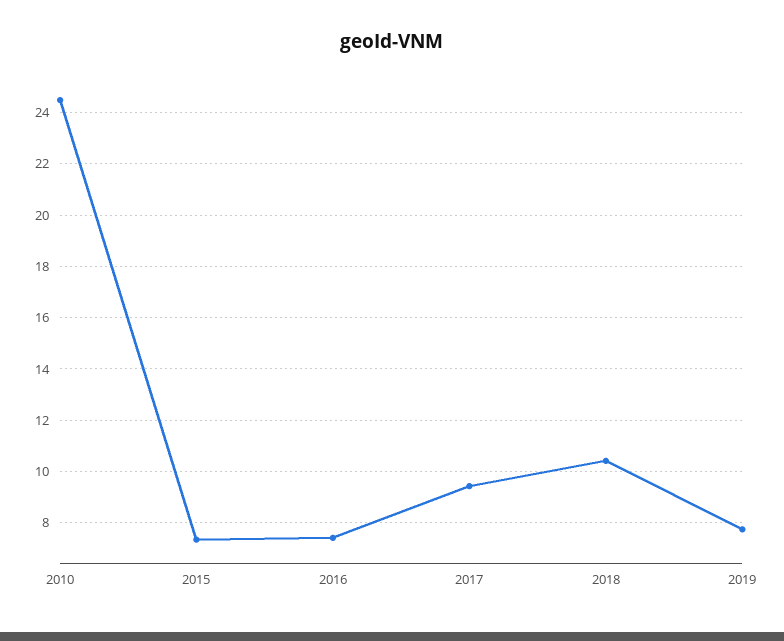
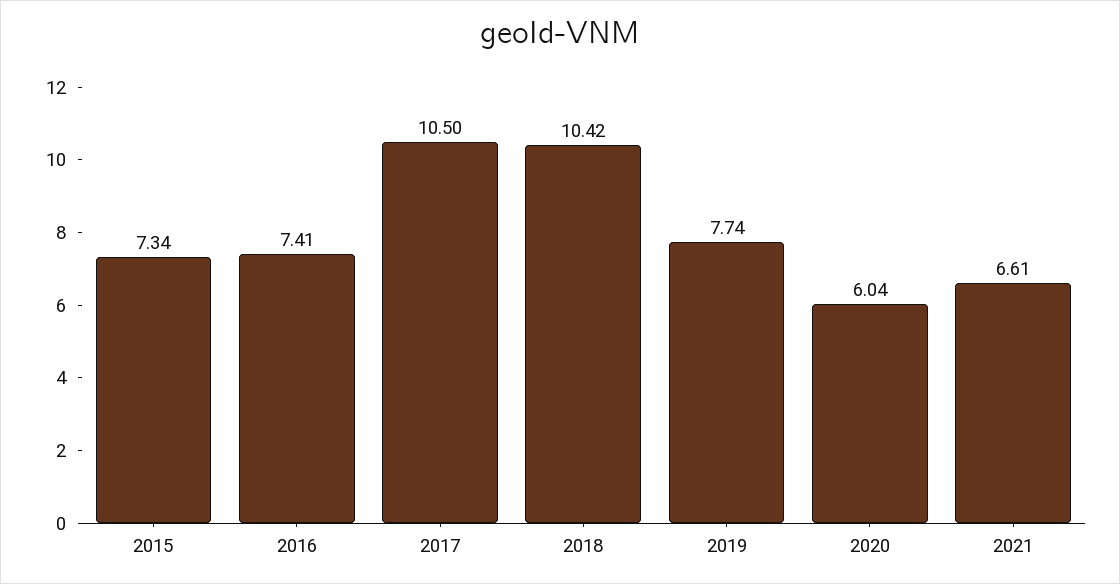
2010: 24.5 -> none
2017: 9.5 -> 10.5
2020: none -> 6.04
2021: none -> 6.61

